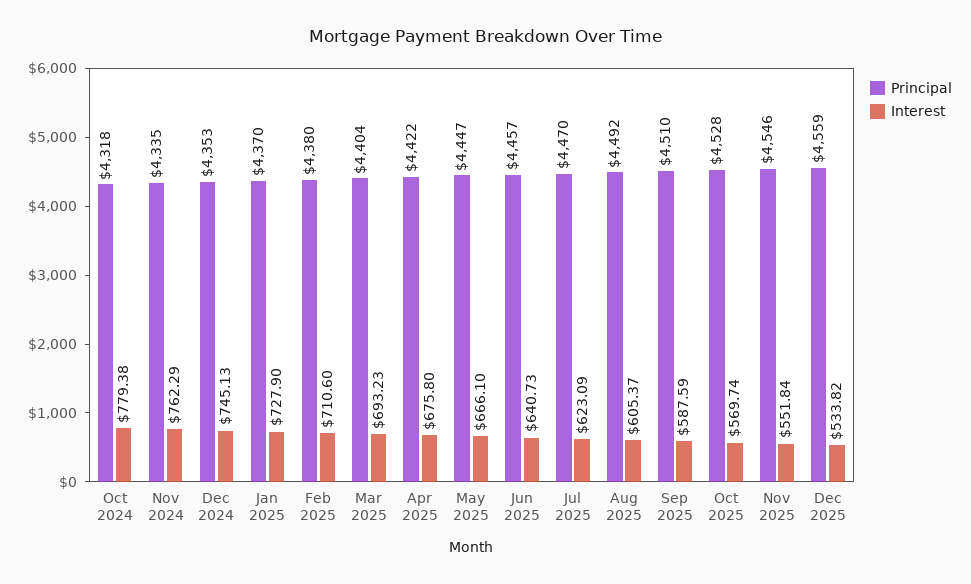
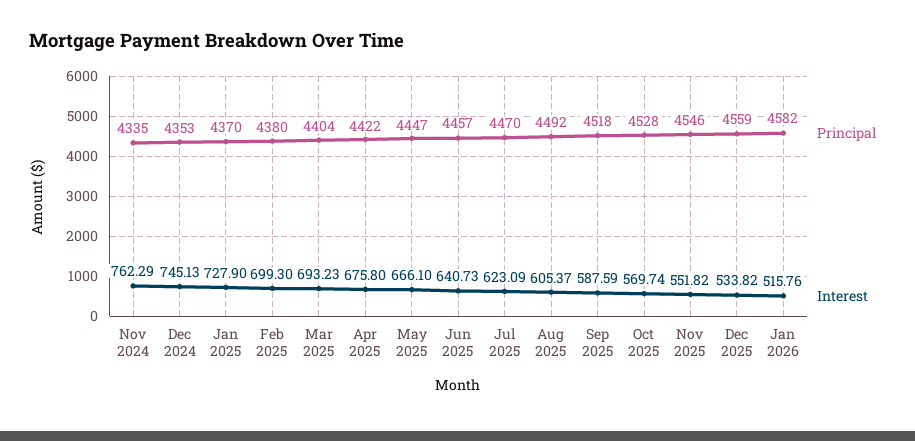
Principal, Oct 2024: 4318 -> none
Interest, Oct 2024: 779.38 -> none
Interest, Feb 2025: 710.6 -> 699.3
Principal, Sep 2025: 4510 -> 4518
Interest, Nov 2025: 551.84 -> 551.82
Principal, Jan 2026: none -> 4582
Interest, Jan 2026: none -> 515.76

